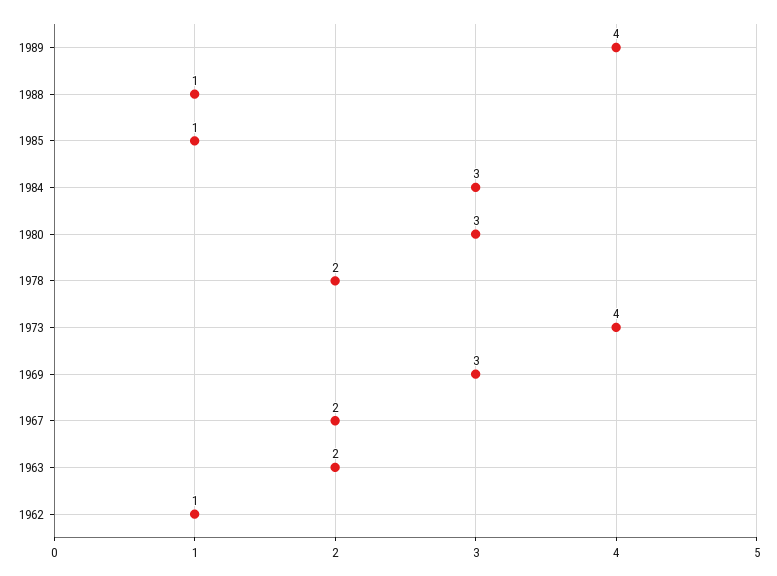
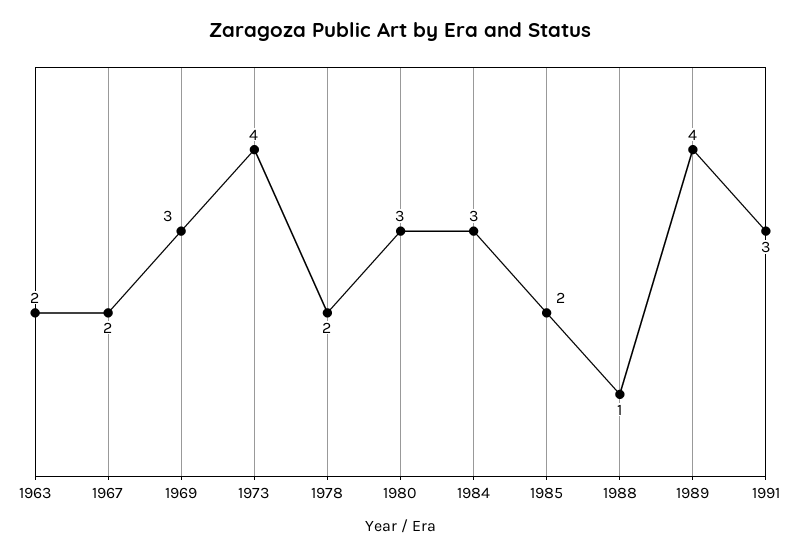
1985: 1 -> 2
1962: 1 -> none
1991: none -> 3

